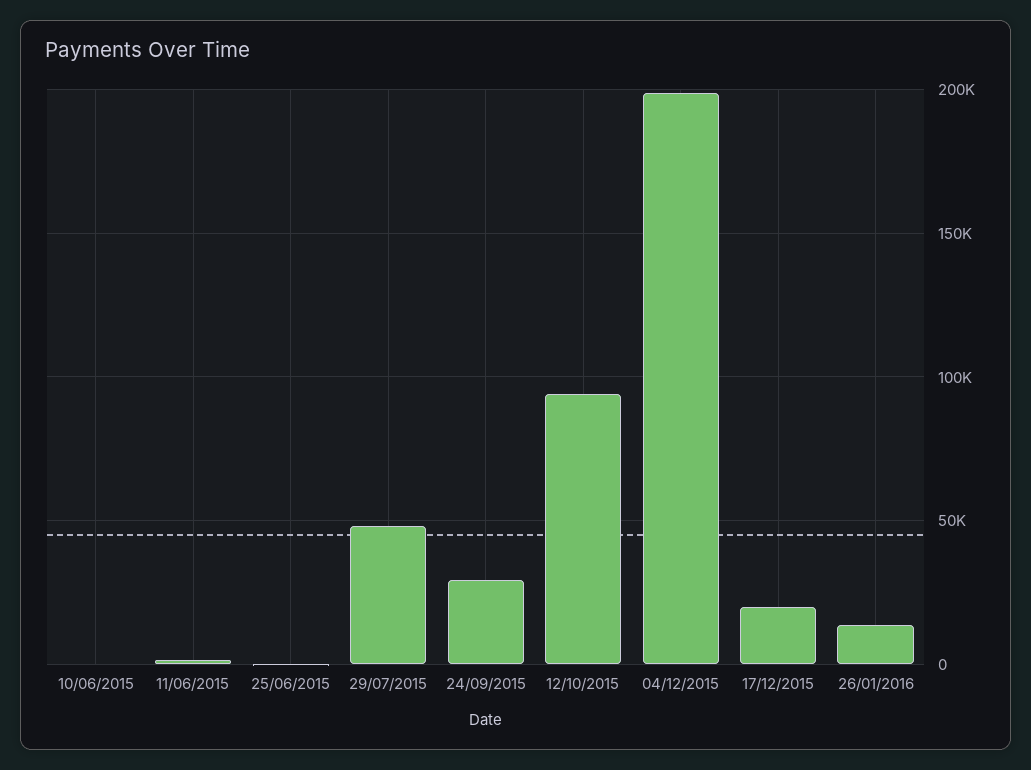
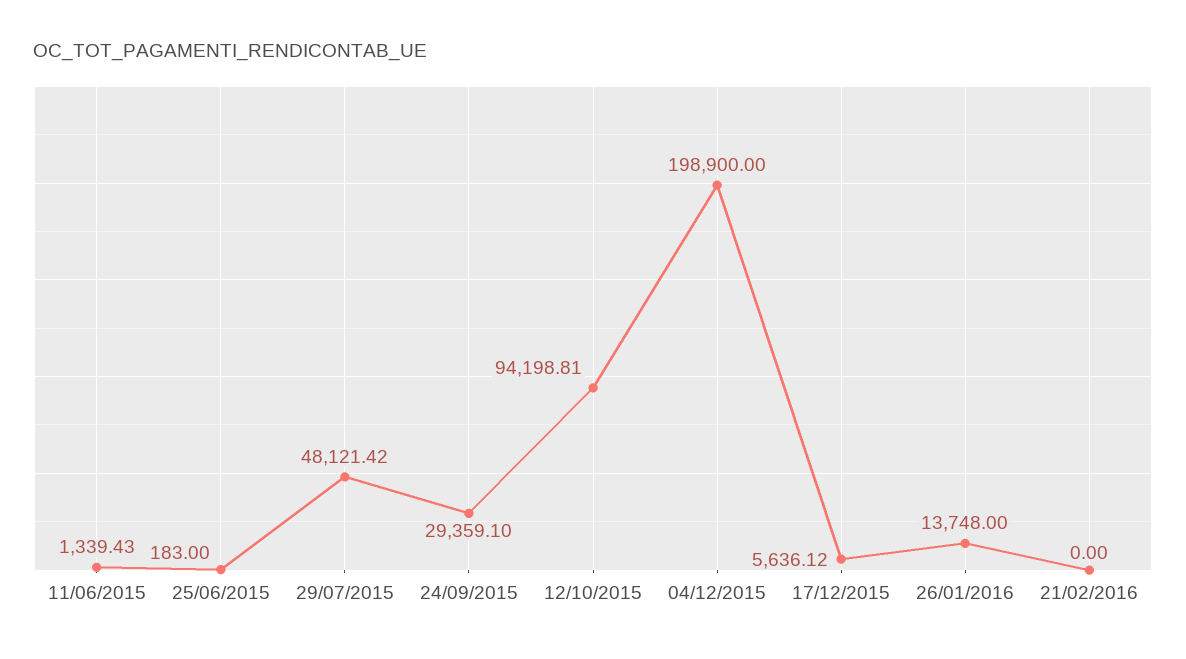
10/06/2015: 0 -> none
17/12/2015: 20000 -> 5636.12
21/02/2016: none -> 0

